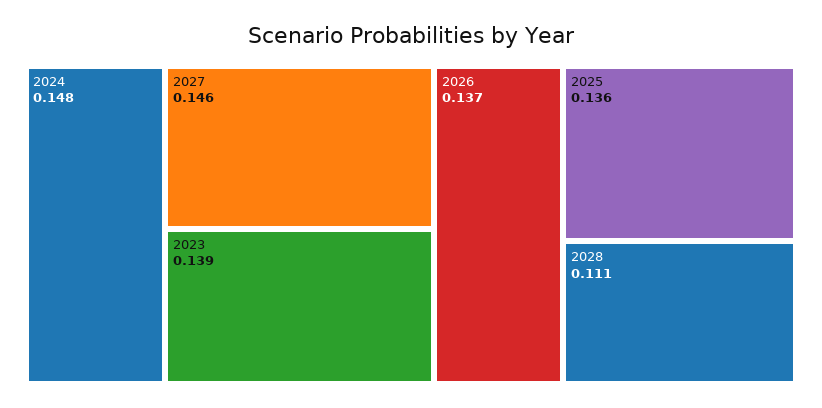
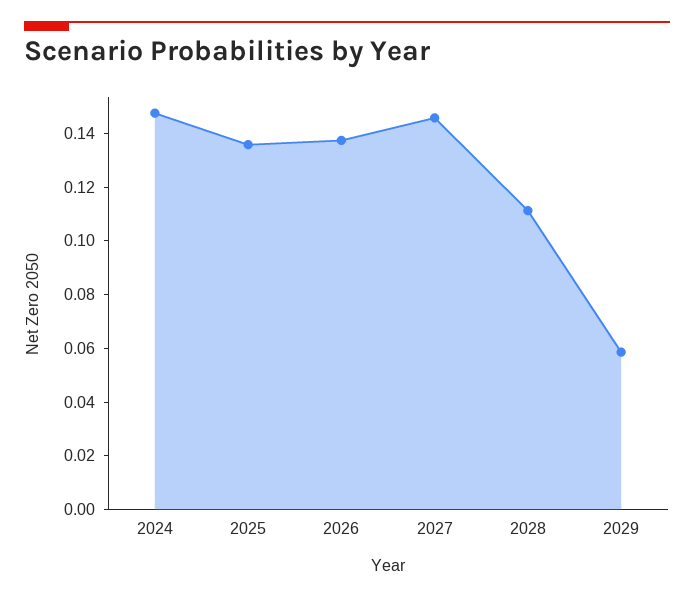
2023: 0.139 -> none
2029: none -> 0.06

